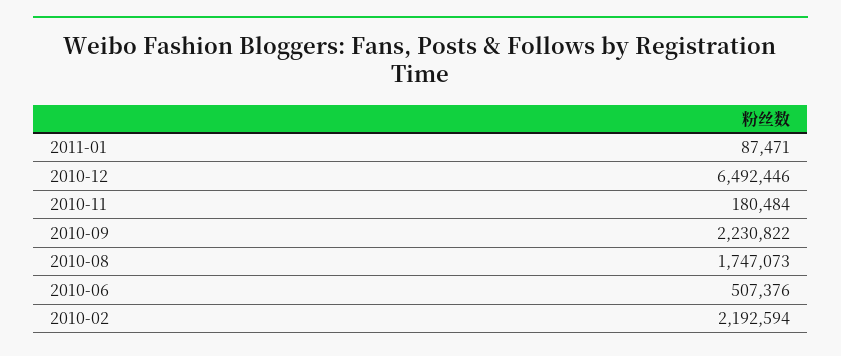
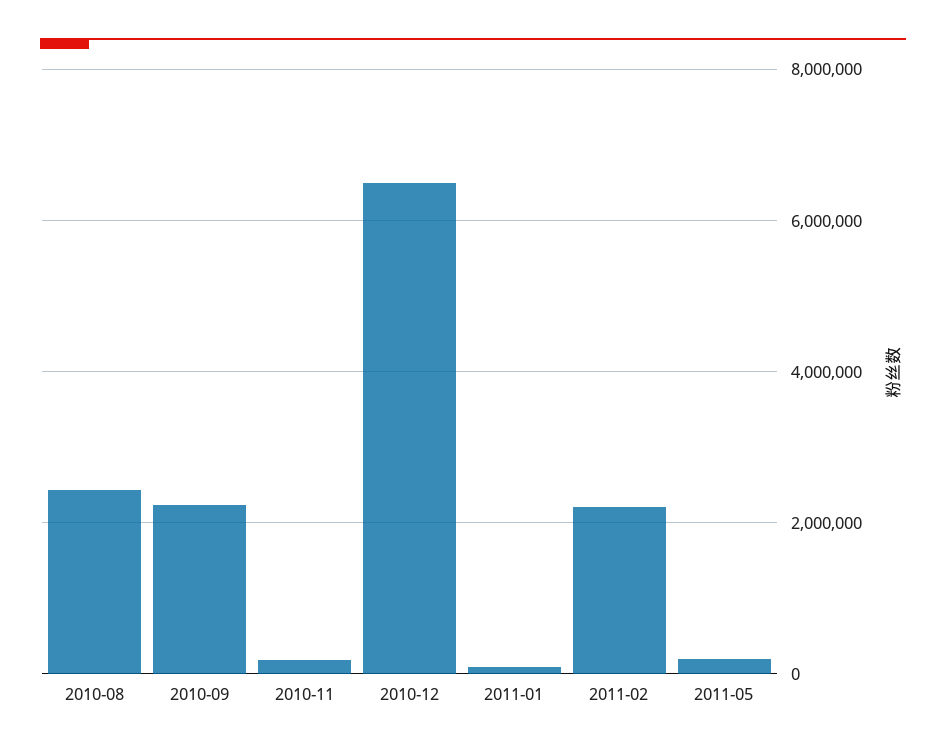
2010-08: 1747073 -> 2400000
2010-06: 507376 -> none
2010-02: 2192594 -> none
2011-02: none -> 2200000
2011-05: none -> 200000

